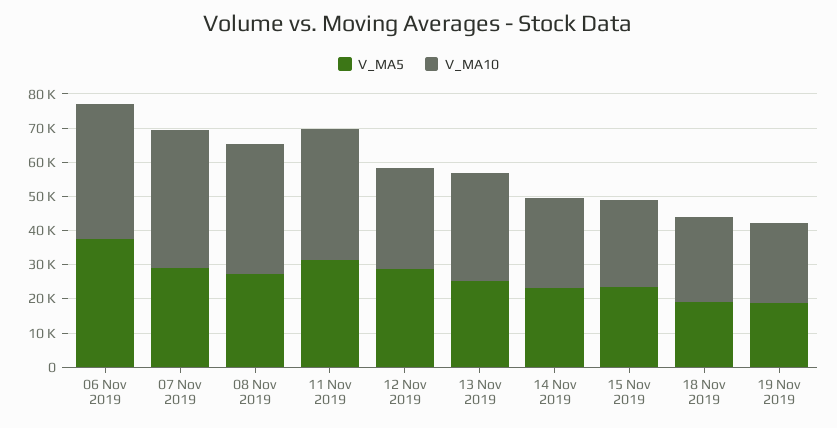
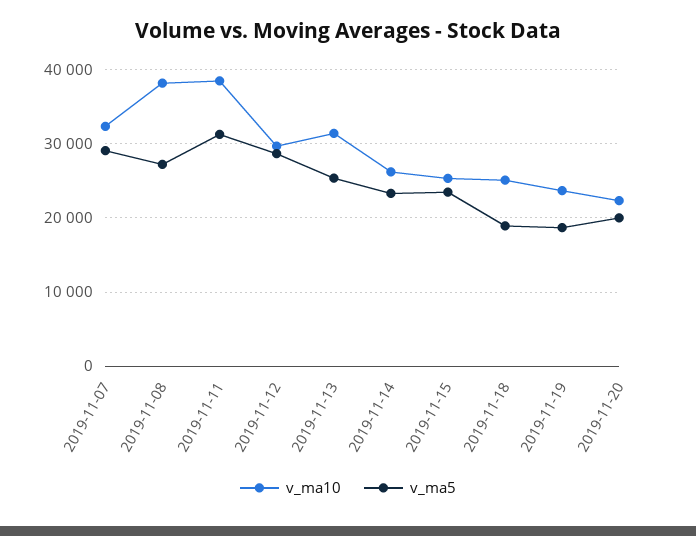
V_MA5, 06 Nov 2019: 37500 -> none
V_MA10, 06 Nov 2019: 40000 -> none
V_MA10, 07 Nov 2019: 40000 -> 32000
V_MA10, 2019-11-20: none -> 22000
V_MA5, 2019-11-20: none -> 20000

